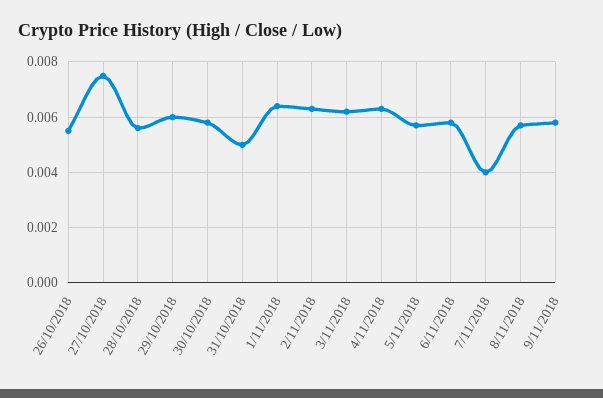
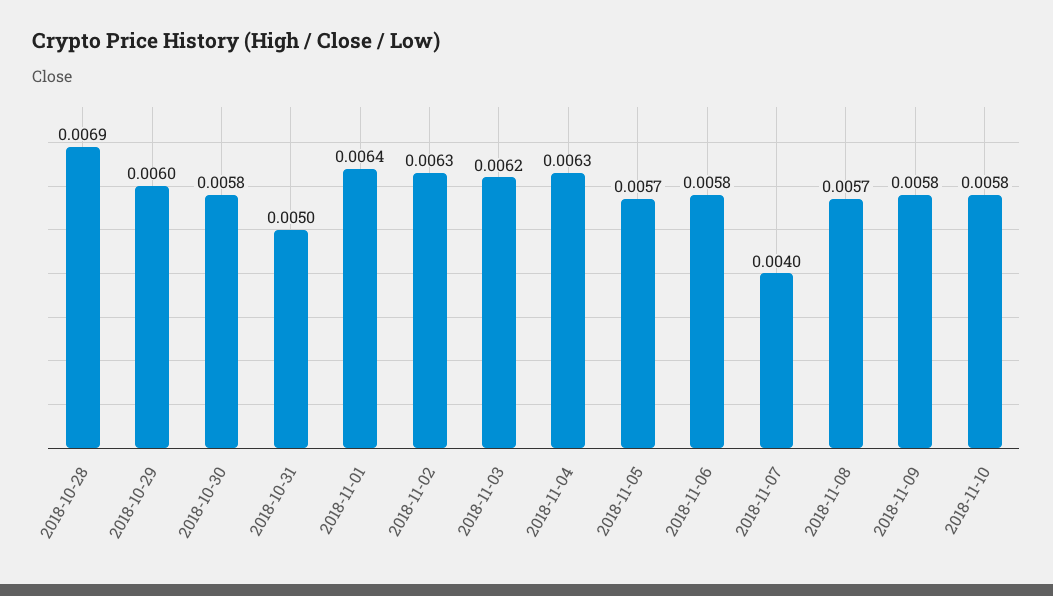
26/10/2018: 0.0055 -> none
27/10/2018: 0.0075 -> none
28/10/2018: 0.0055 -> 0.0069
2018-11-10: none -> 0.0058

